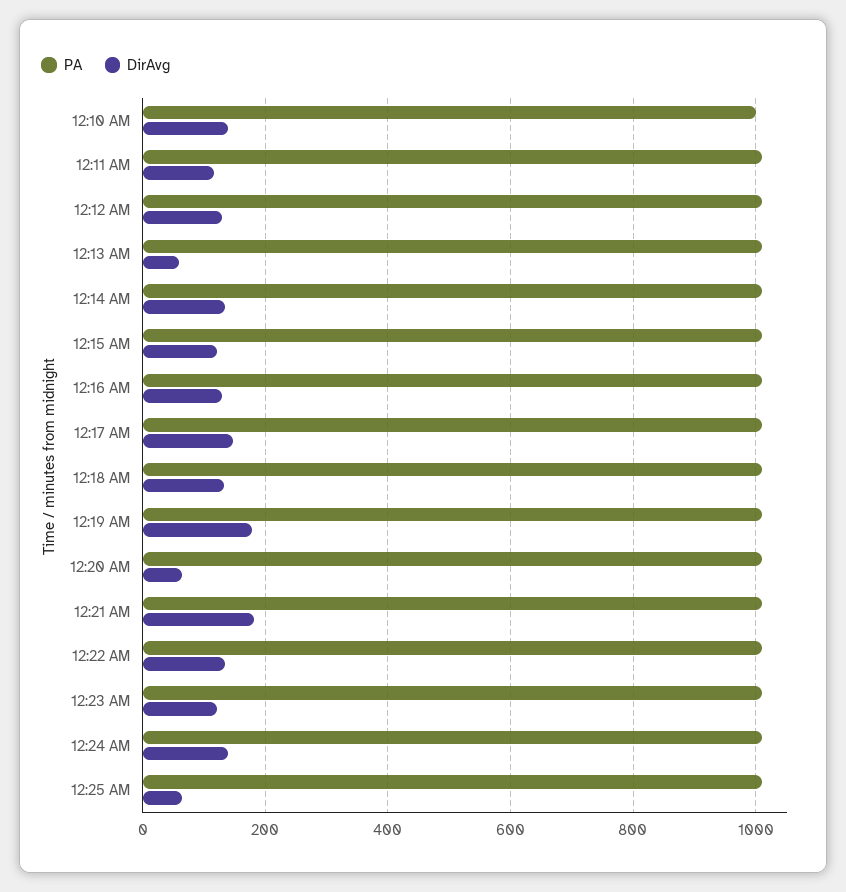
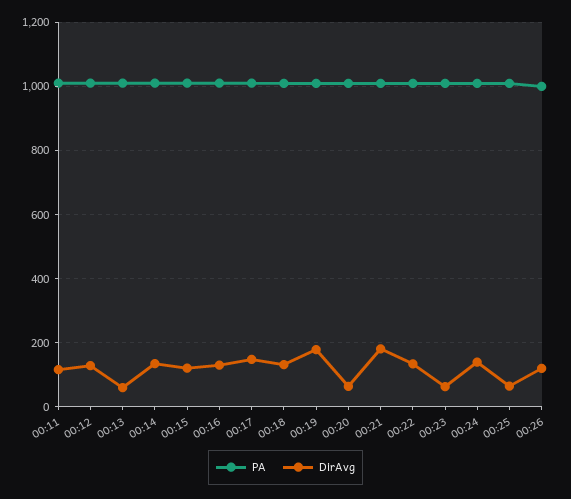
PA, 12:10 AM: 1000 -> none
DirAvg, 12:10 AM: 140 -> none
DirAvg, 12:23 AM: 120 -> 60
PA, 00:26: none -> 1000
DirAvg, 00:26: none -> 120

